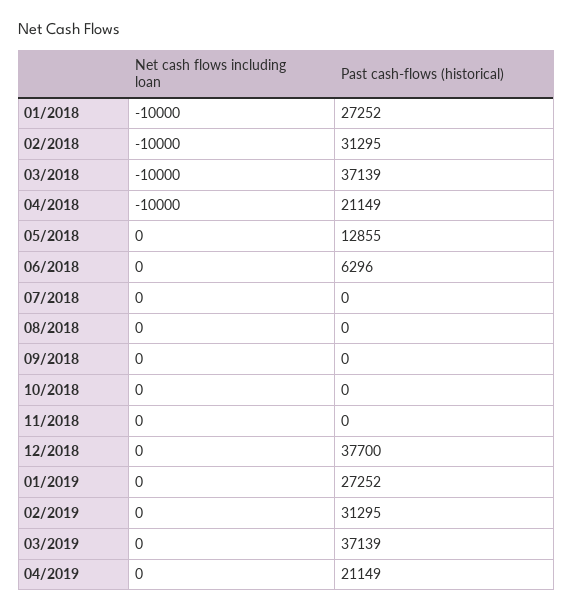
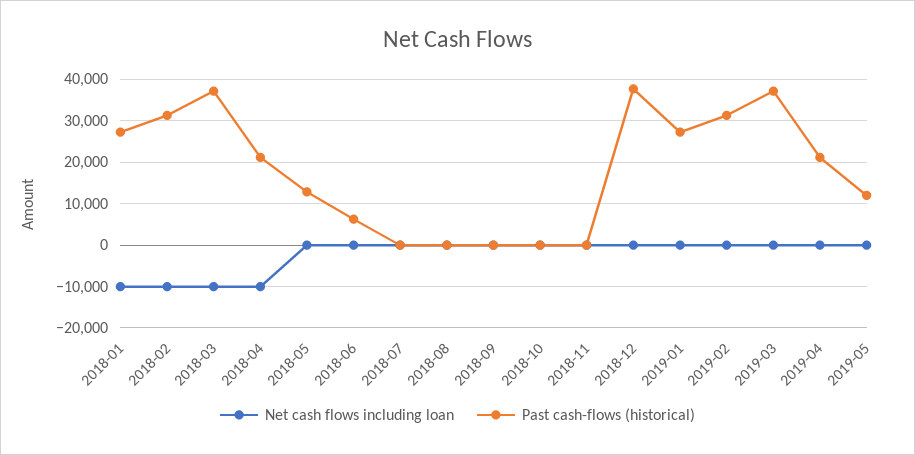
Net cash flows including loan, 2019-05: none -> 0
Past cash-flows (historical), 2019-05: none -> 12000

